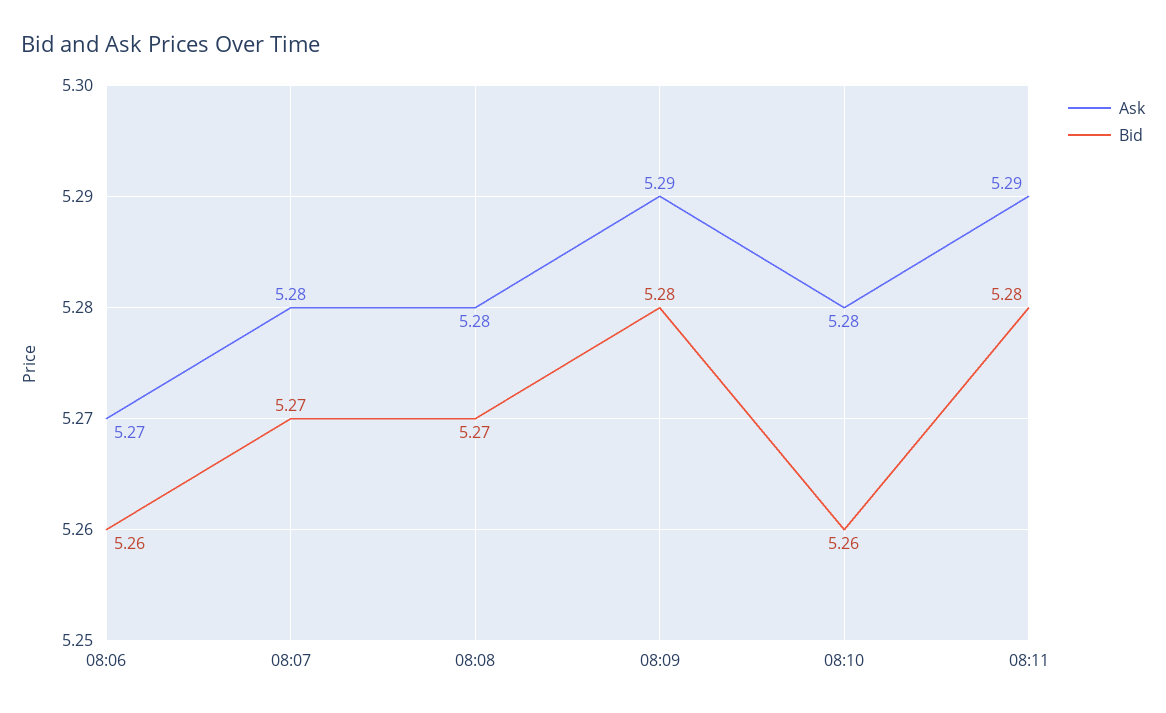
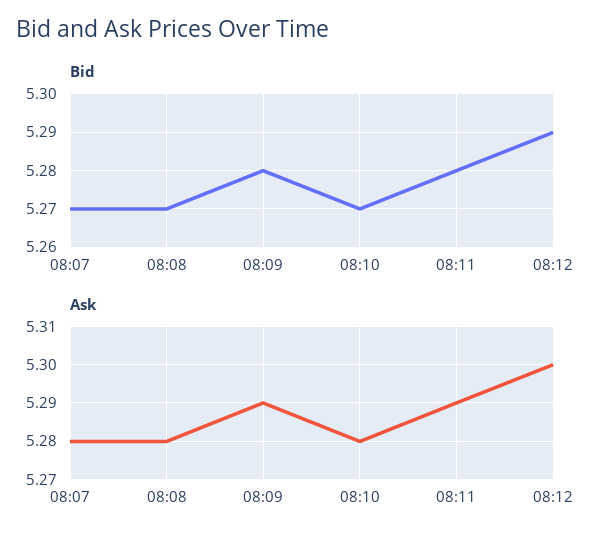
Ask, 08:06: 5.27 -> none
Bid, 08:06: 5.26 -> none
Bid, 08:10: 5.26 -> 5.27
Bid, 08:12: none -> 5.29
Ask, 08:12: none -> 5.3

